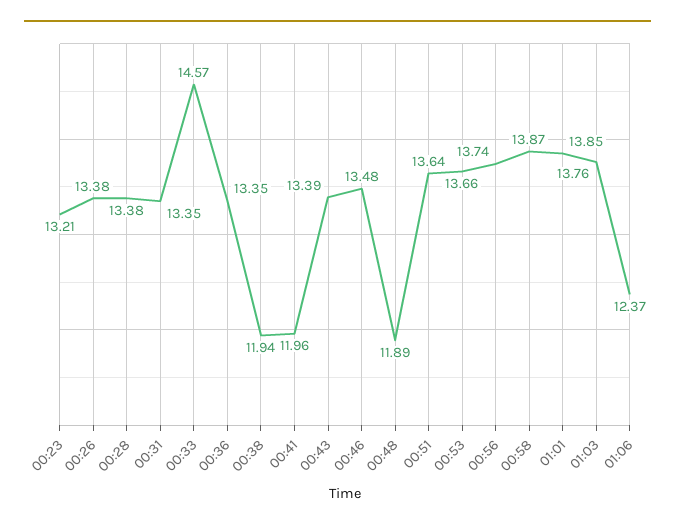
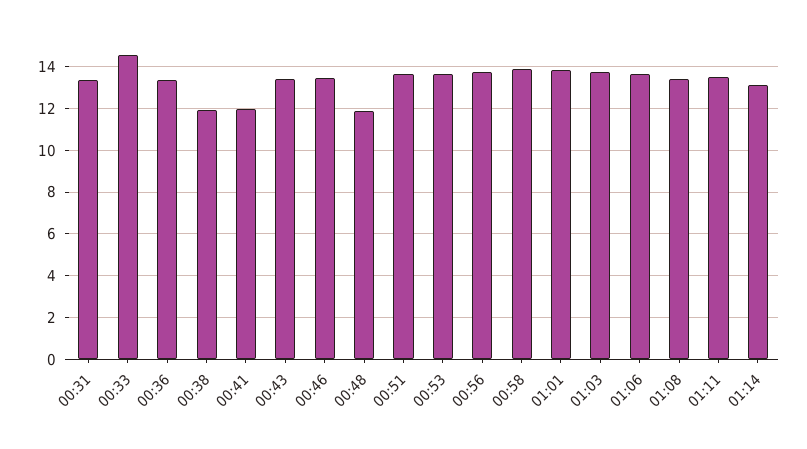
00:23: 13.21 -> none
00:26: 13.38 -> none
00:28: 13.38 -> none
01:06: 12.37 -> 13.5
01:08: none -> 13.5
01:11: none -> 13.5
01:14: none -> 13

